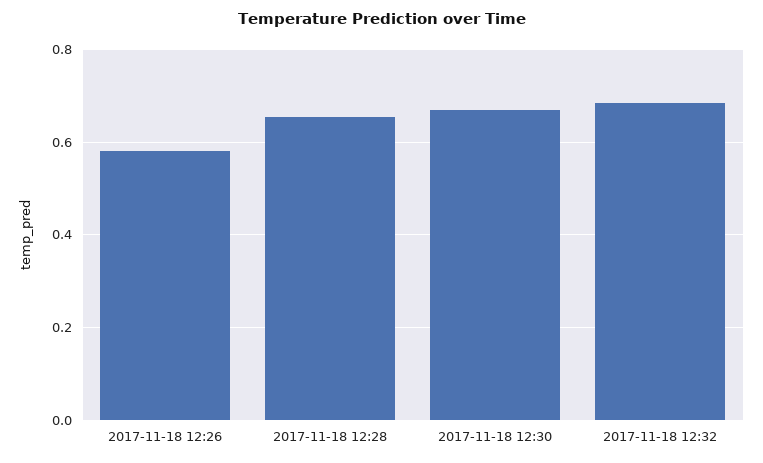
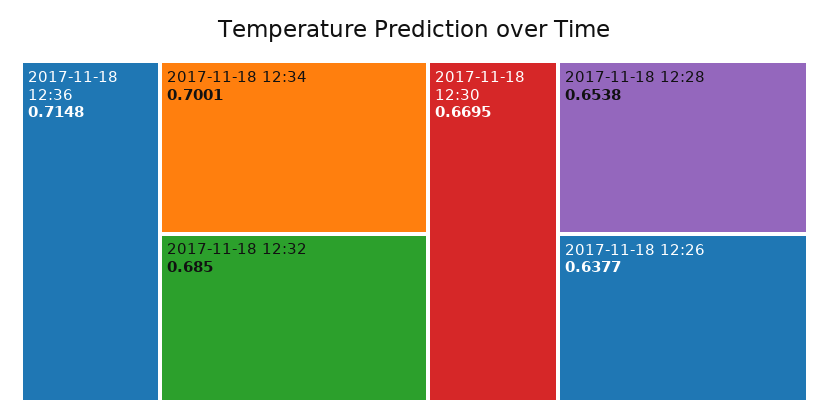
2017-11-18 12:26: 0.58 -> 0.6377
2017-11-18 12:36: none -> 0.7148
2017-11-18 12:34: none -> 0.7001

